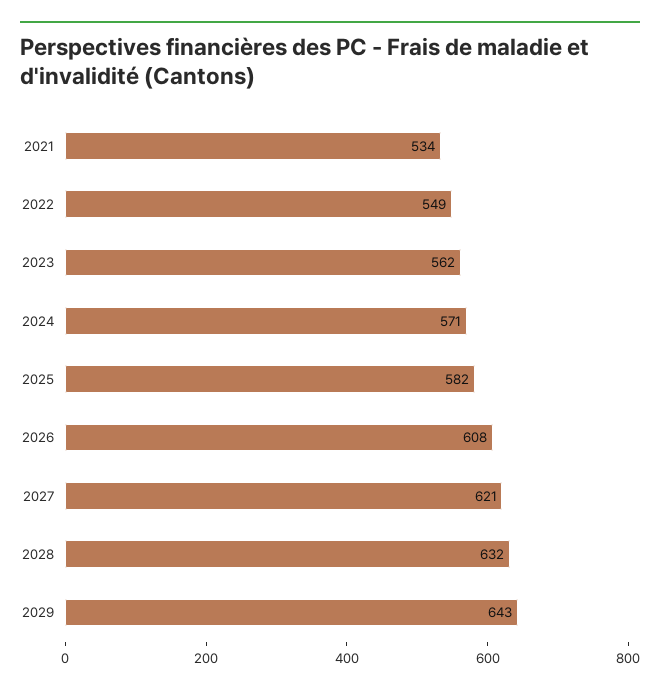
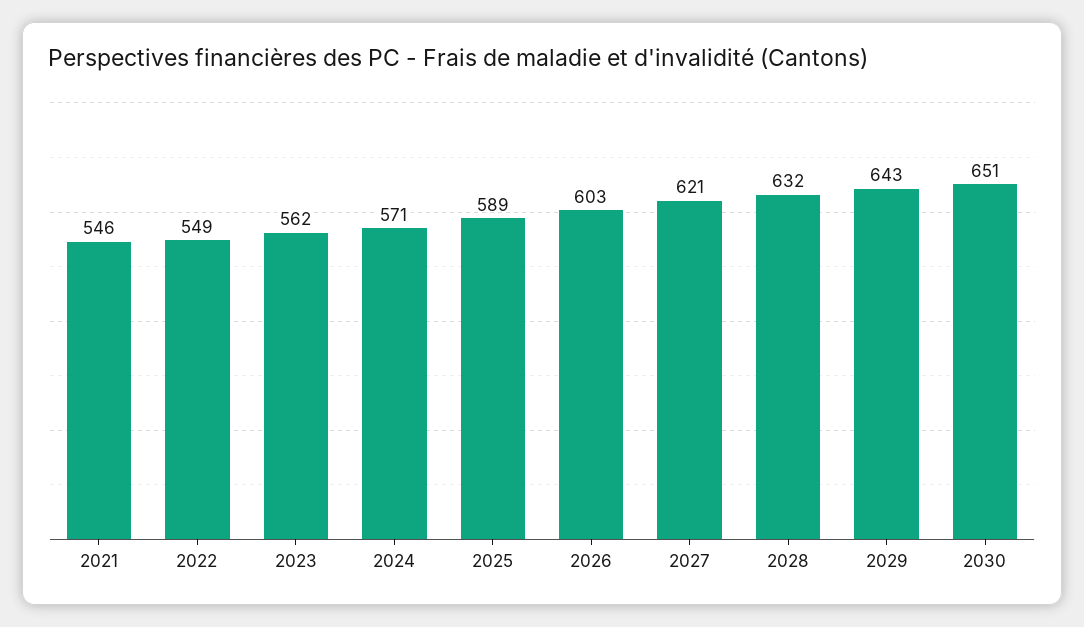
2021: 534 -> 546
2025: 582 -> 589
2026: 608 -> 603
2030: none -> 651

